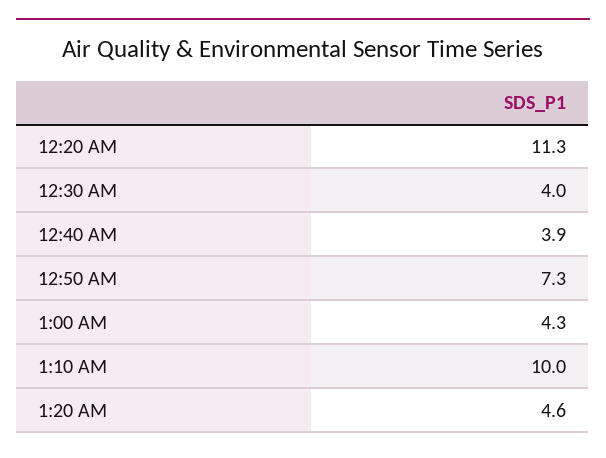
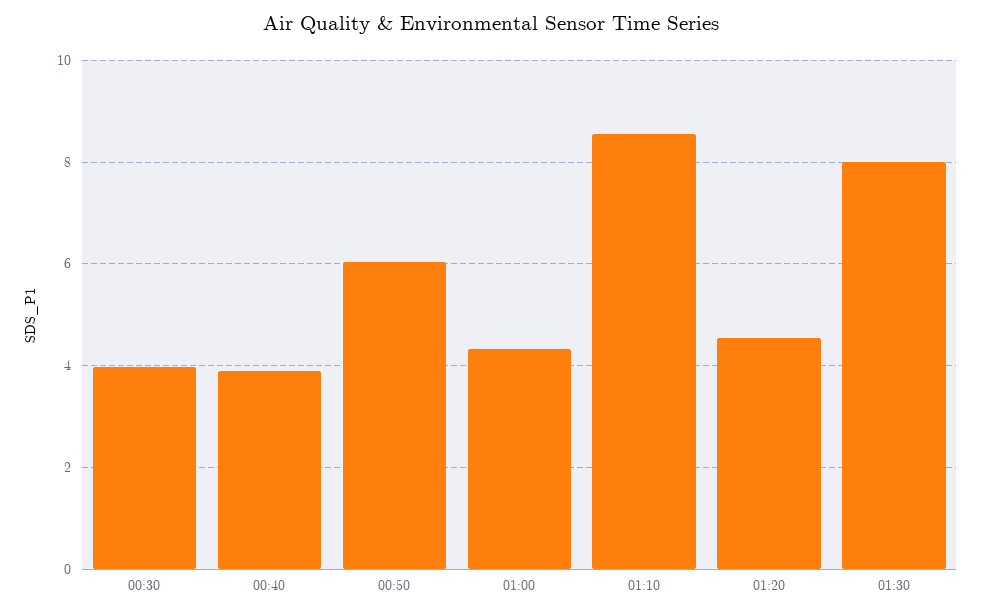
12:20 AM: 11.3 -> none
12:50 AM: 7.3 -> 6
1:10 AM: 10 -> 8.6
01:30: none -> 8

